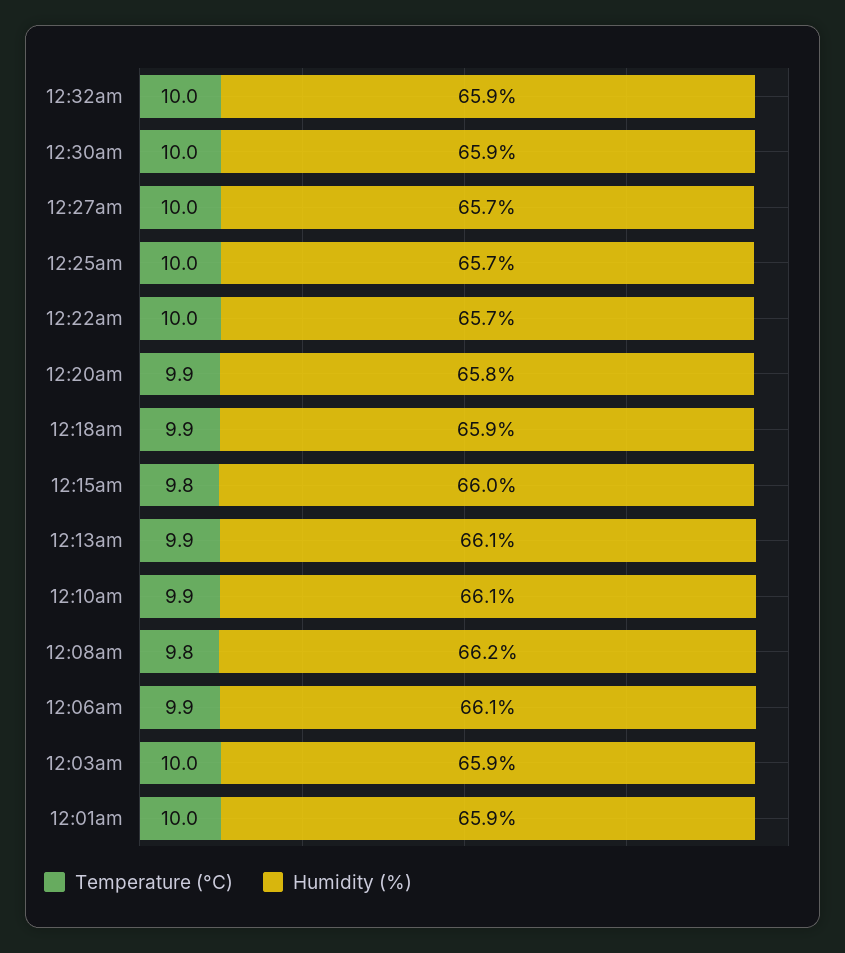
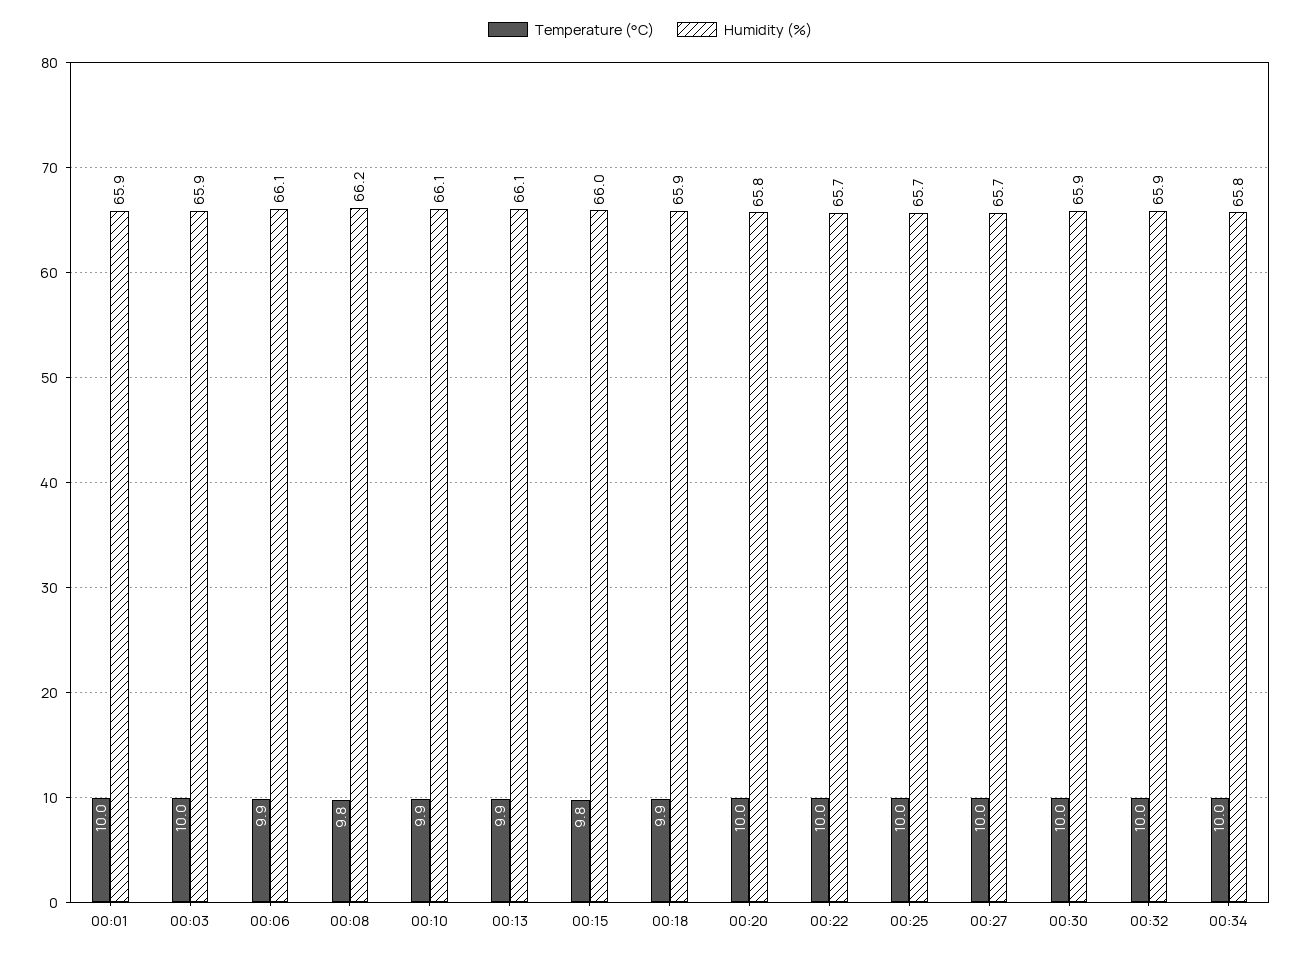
Temperature (°C), 12:20am: 9.9 -> 10
Temperature (°C), 00:34: none -> 10
Humidity (%), 00:34: none -> 65.8

